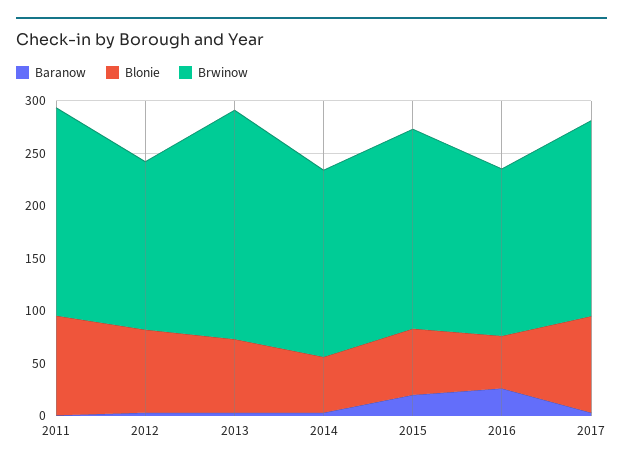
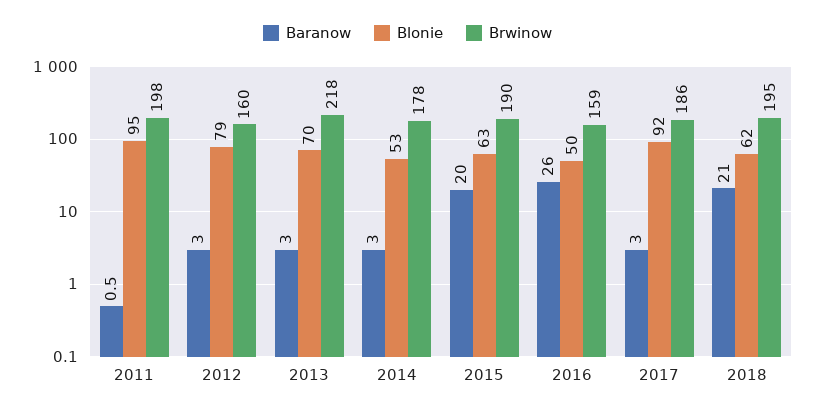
Baranow, 2018: none -> 21
Blonie, 2018: none -> 62
Brwinow, 2018: none -> 195

